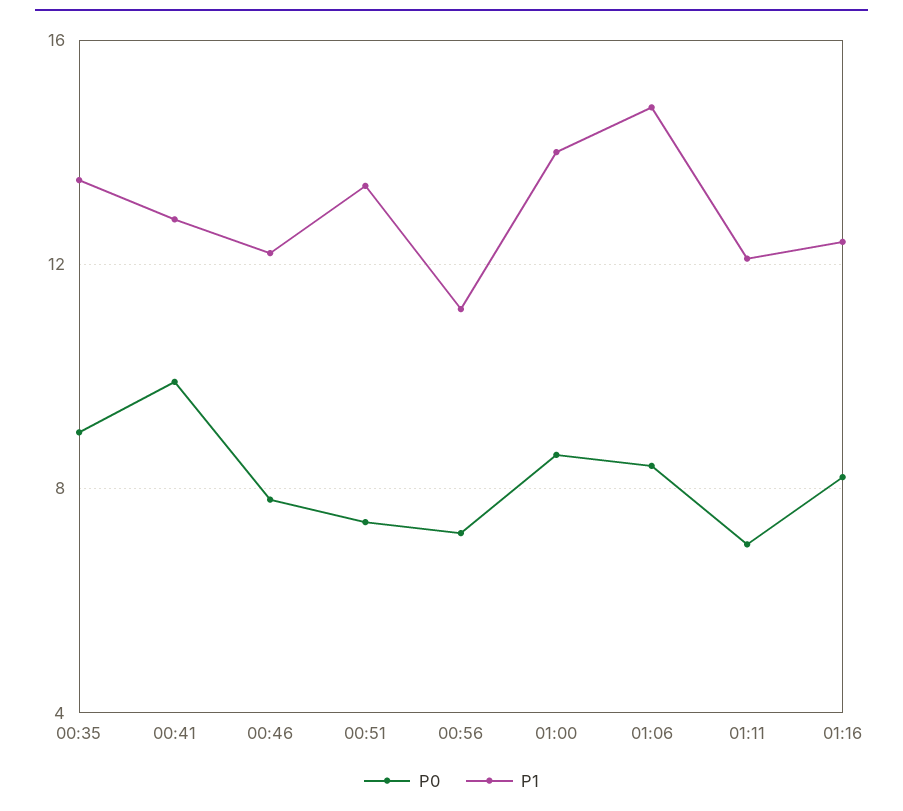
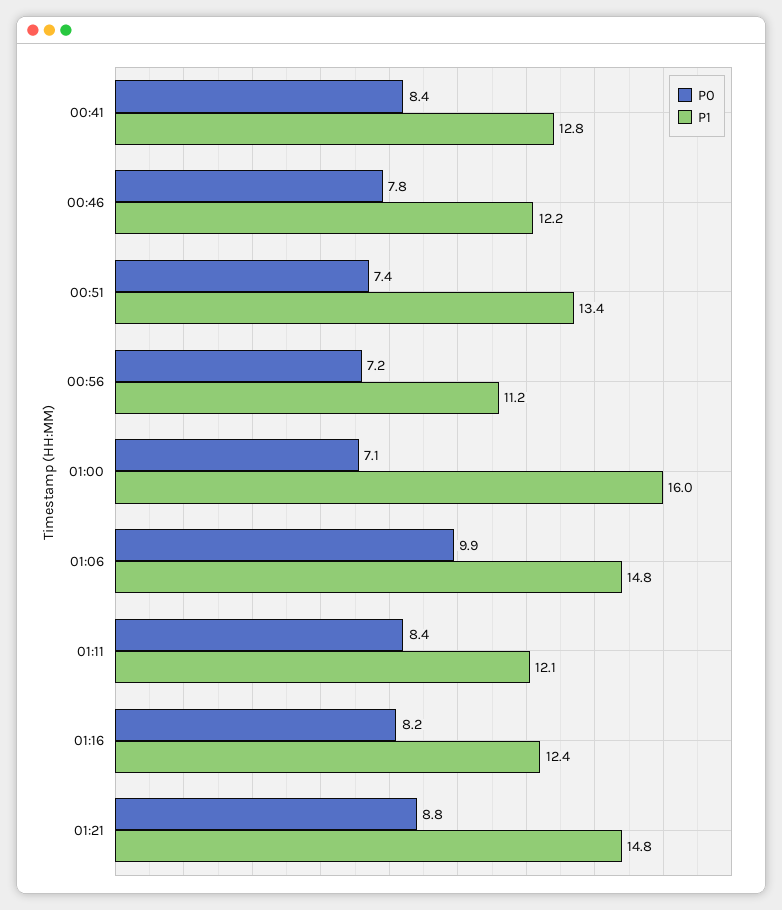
P0, 00:35: 9 -> none
P1, 00:35: 13.5 -> none
P0, 00:41: 10 -> 8.4
P0, 01:00: 8.5 -> 7.1
P1, 01:00: 14 -> 16
P0, 01:06: 8.5 -> 9.9
P0, 01:11: 7 -> 8.4
P0, 01:21: none -> 8.8
P1, 01:21: none -> 14.8

